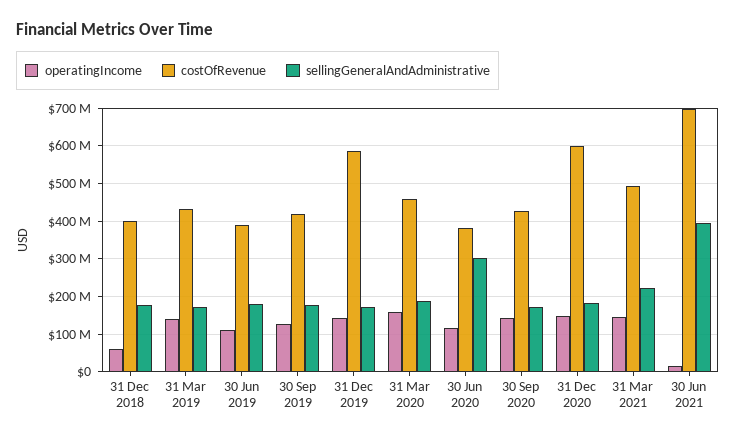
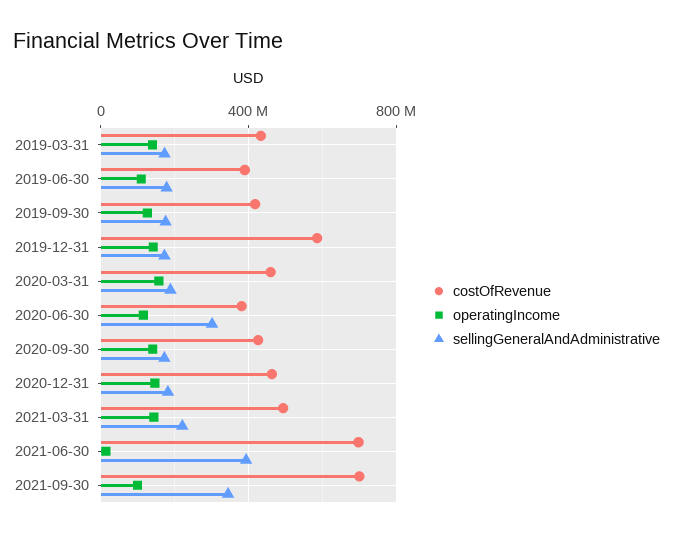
operatingIncome, 31 Dec 2018: 60000000 -> none
costOfRevenue, 31 Dec 2018: 400000000 -> none
sellingGeneralAndAdministrative, 31 Dec 2018: 180000000 -> none
costOfRevenue, 31 Dec 2020: 600000000 -> 450000000
costOfRevenue, 2021-09-30: none -> 700000000
operatingIncome, 2021-09-30: none -> 100000000
sellingGeneralAndAdministrative, 2021-09-30: none -> 350000000

